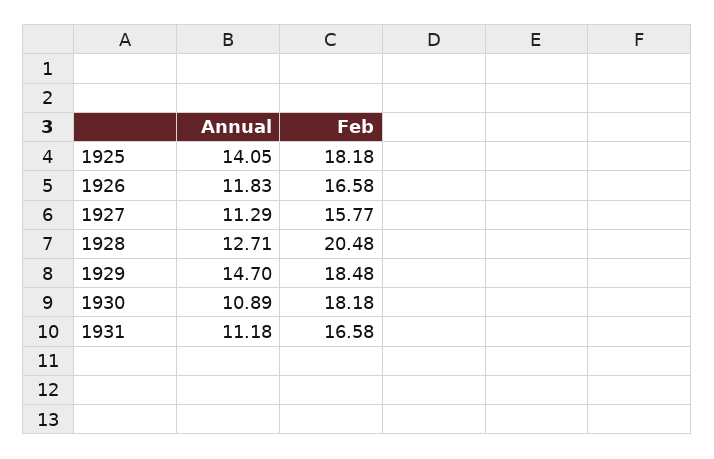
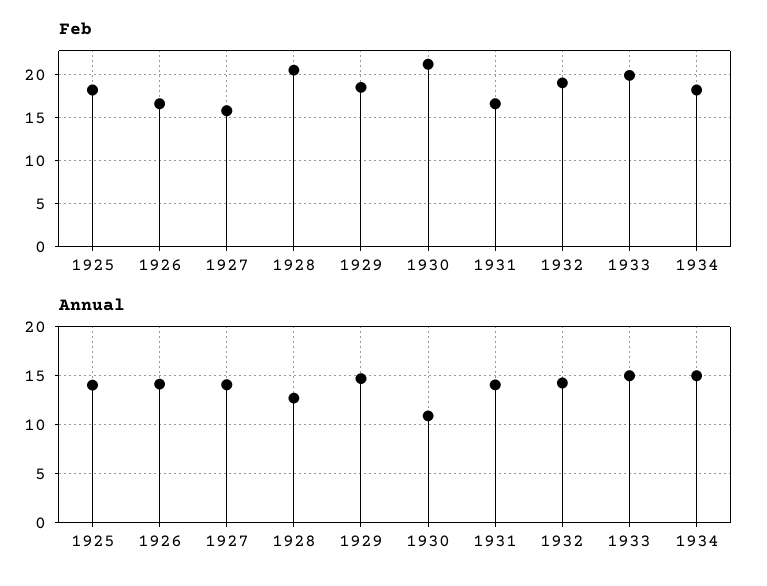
Annual, 1926: 11.83 -> 14
Annual, 1927: 11.29 -> 14
Feb, 1930: 18.18 -> 21
Annual, 1931: 11.18 -> 14
Feb, 1932: none -> 19
Feb, 1933: none -> 20
Feb, 1934: none -> 18
Annual, 1932: none -> 14
Annual, 1933: none -> 15
Annual, 1934: none -> 15

